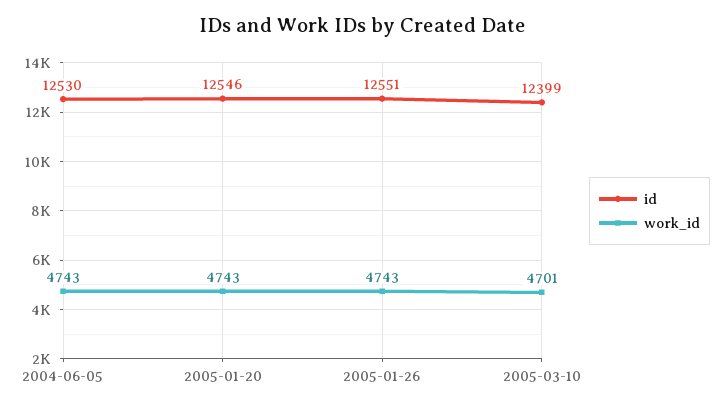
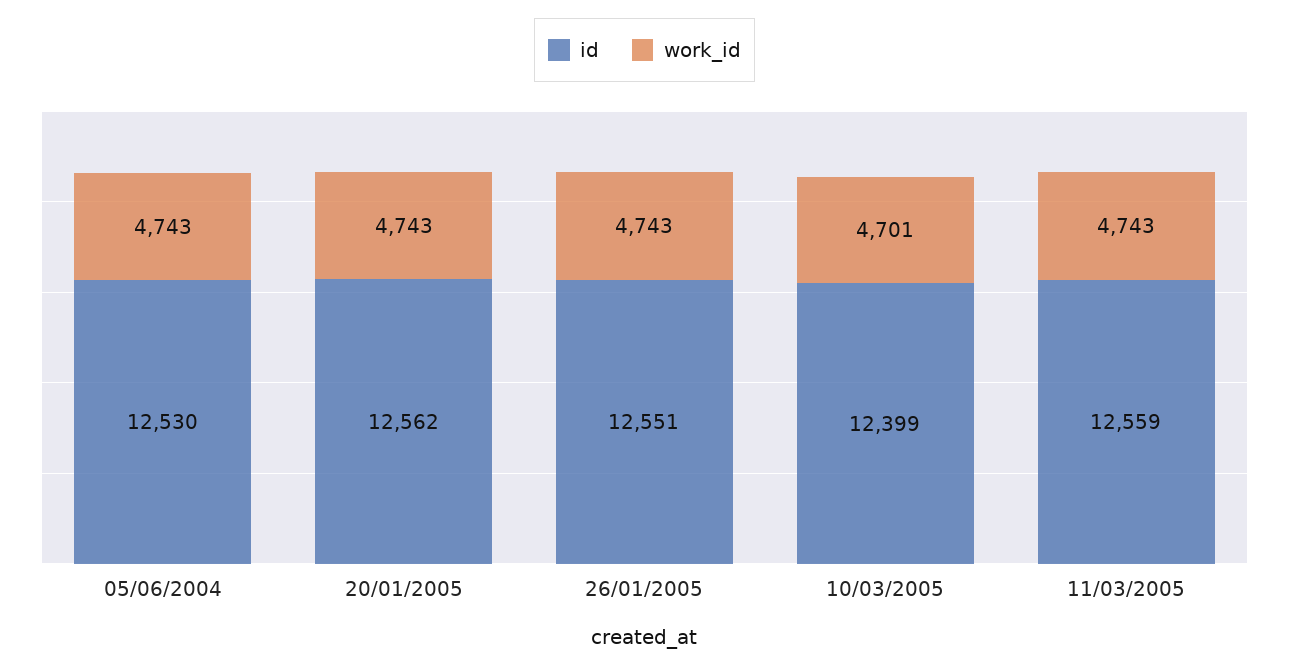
id, 2005-01-20: 12546 -> 12562
id, 11/03/2005: none -> 12559
work_id, 11/03/2005: none -> 4743

